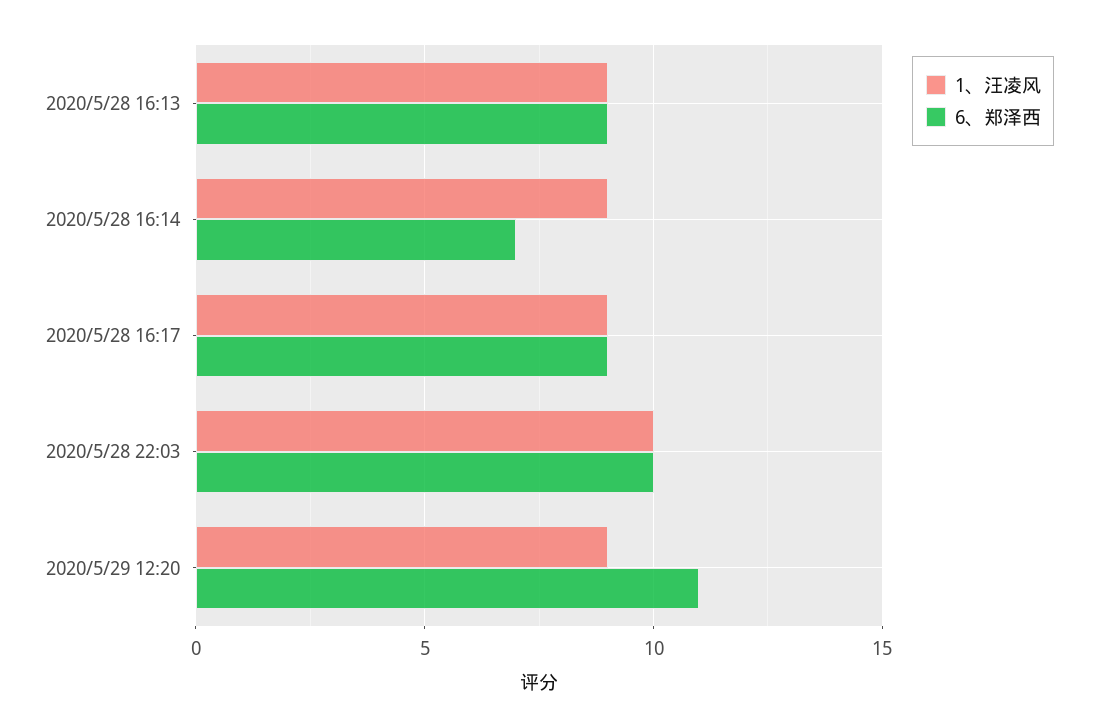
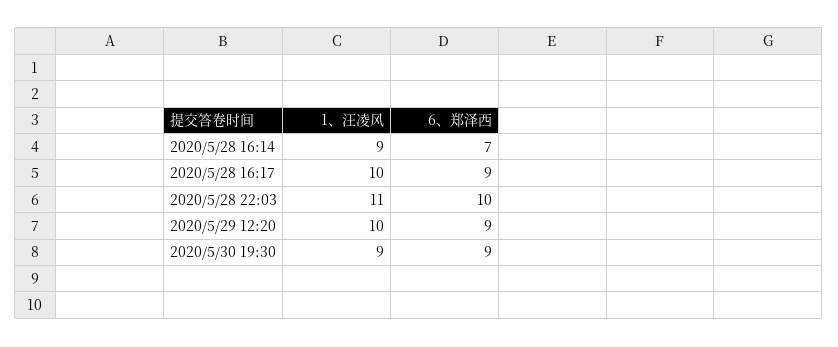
1、汪凌风, 2020/5/28 16:13: 9 -> none
6、郑泽西, 2020/5/28 16:13: 9 -> none
1、汪凌风, 2020/5/28 16:17: 9 -> 10
1、汪凌风, 2020/5/28 22:03: 10 -> 11
1、汪凌风, 2020/5/29 12:20: 9 -> 10
6、郑泽西, 2020/5/29 12:20: 11 -> 9
1、汪凌风, 2020/5/30 19:30: none -> 9
6、郑泽西, 2020/5/30 19:30: none -> 9

